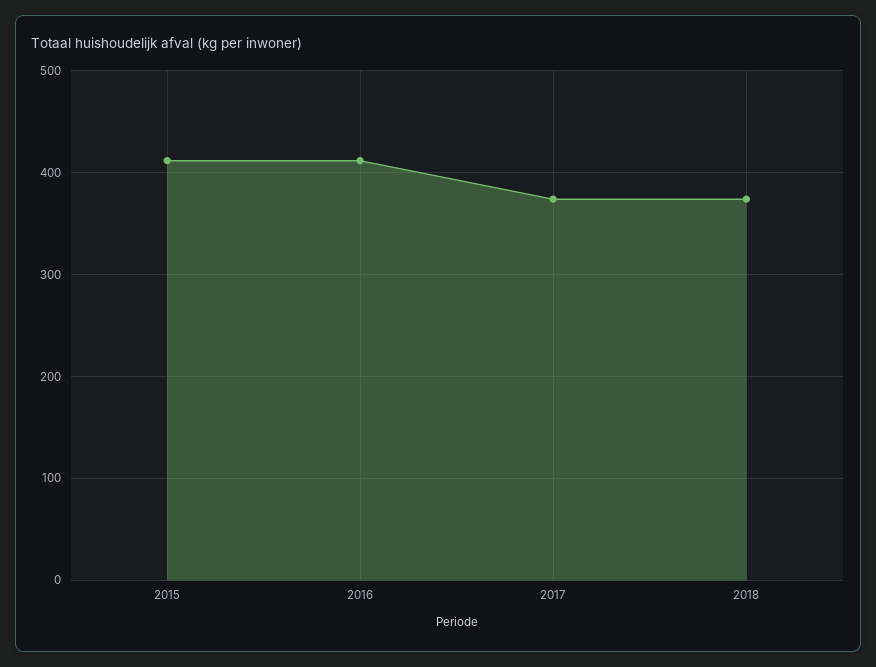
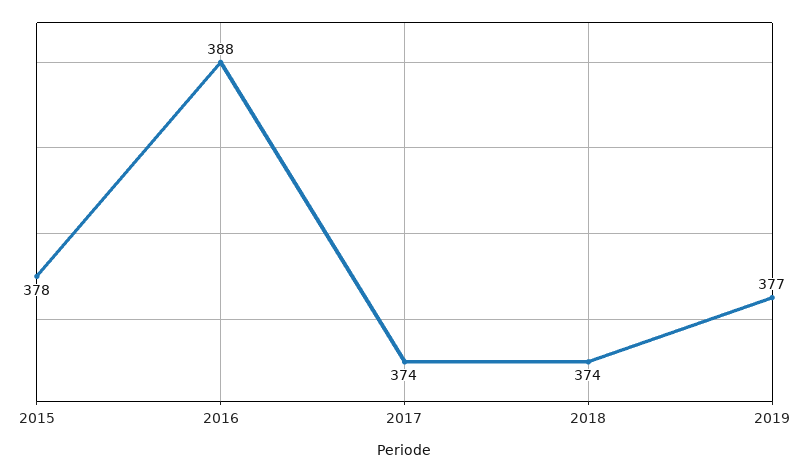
2015: 410 -> 378
2016: 410 -> 388
2019: none -> 377

